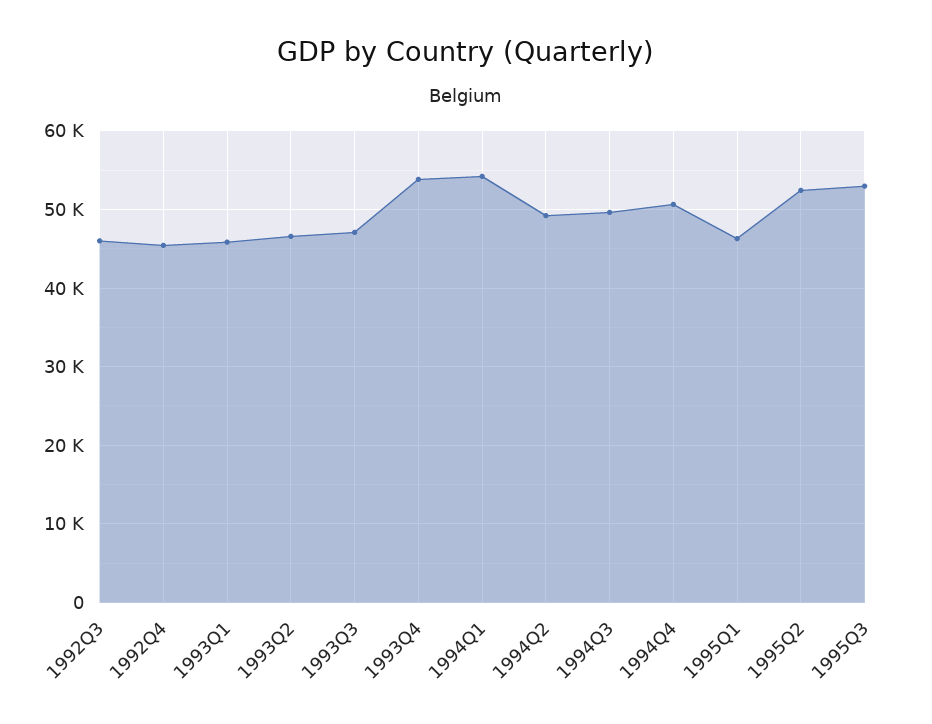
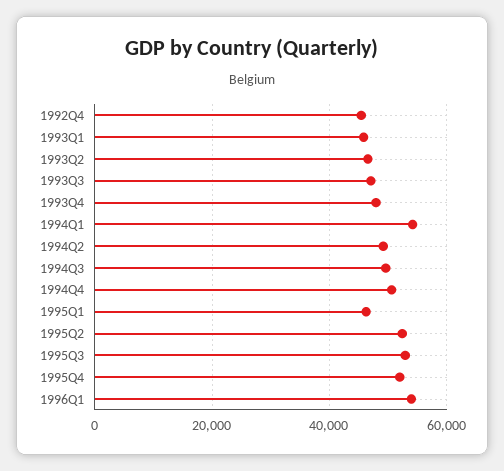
1992Q3: 46000 -> none
1993Q4: 54000 -> 48000
1995Q4: none -> 52000
1996Q1: none -> 54000

